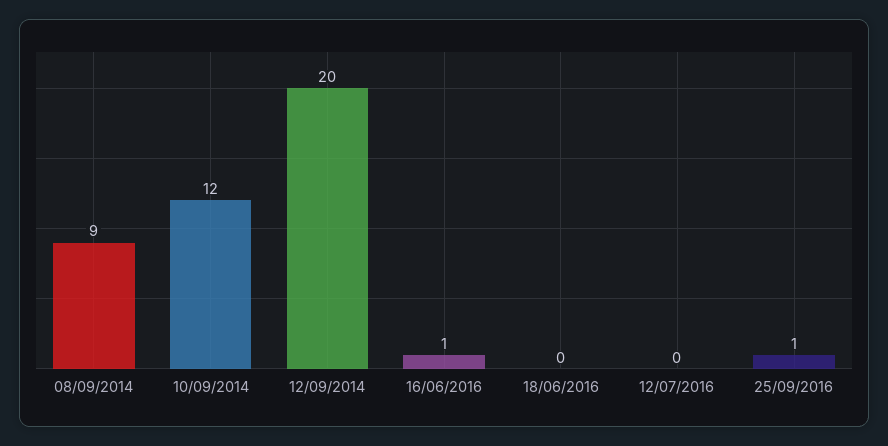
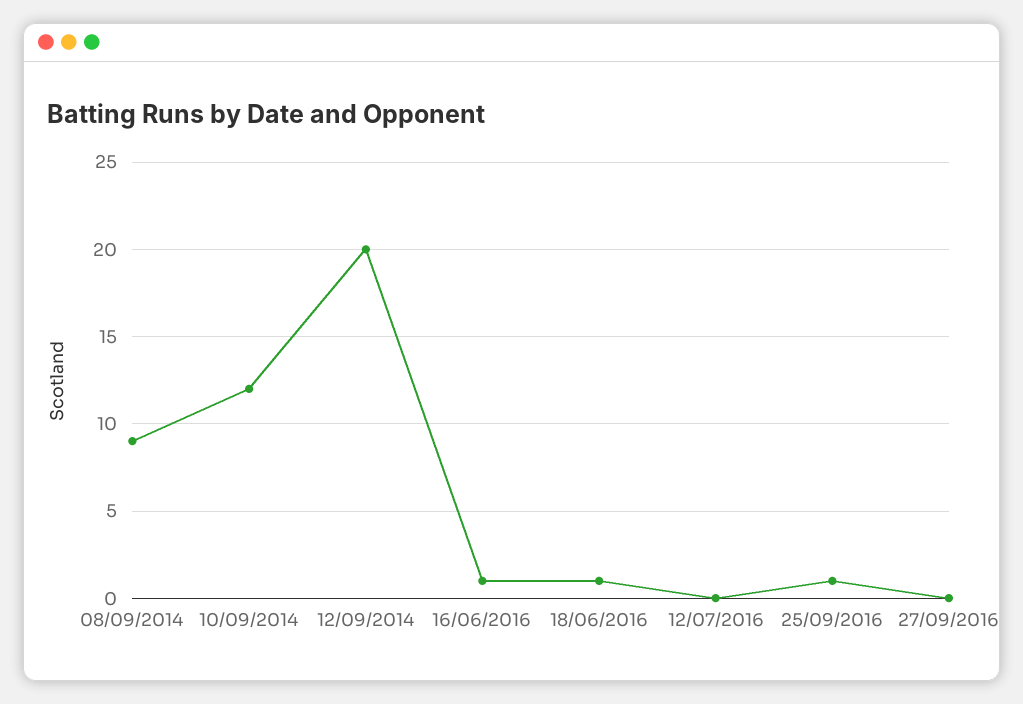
18/06/2016: 0 -> 1
27/09/2016: none -> 0

